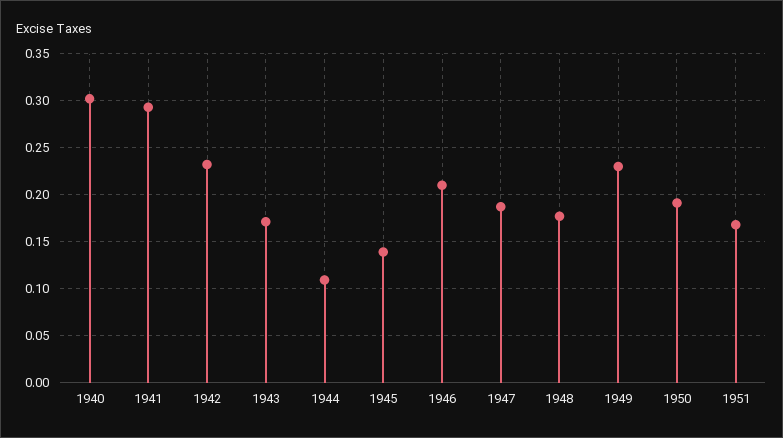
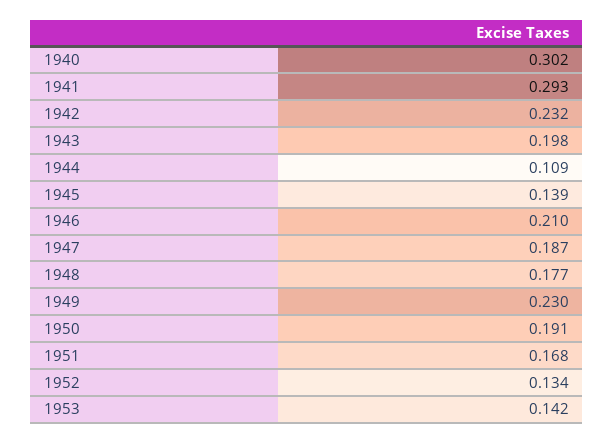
1943: 0.17 -> 0.198
1952: none -> 0.134
1953: none -> 0.142

